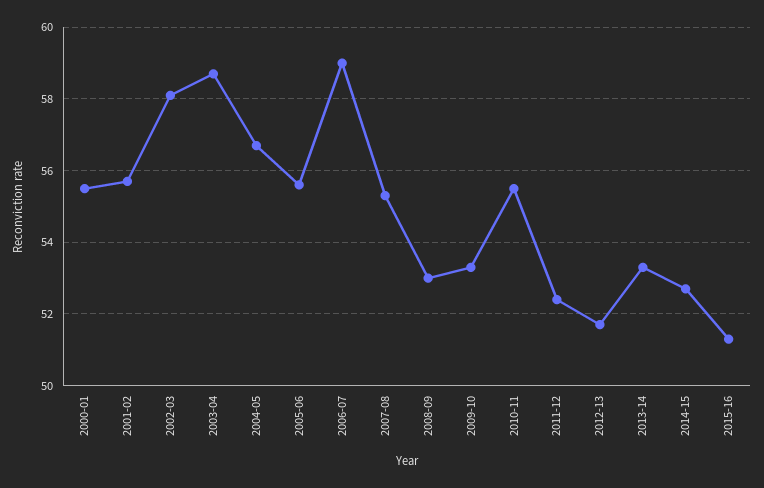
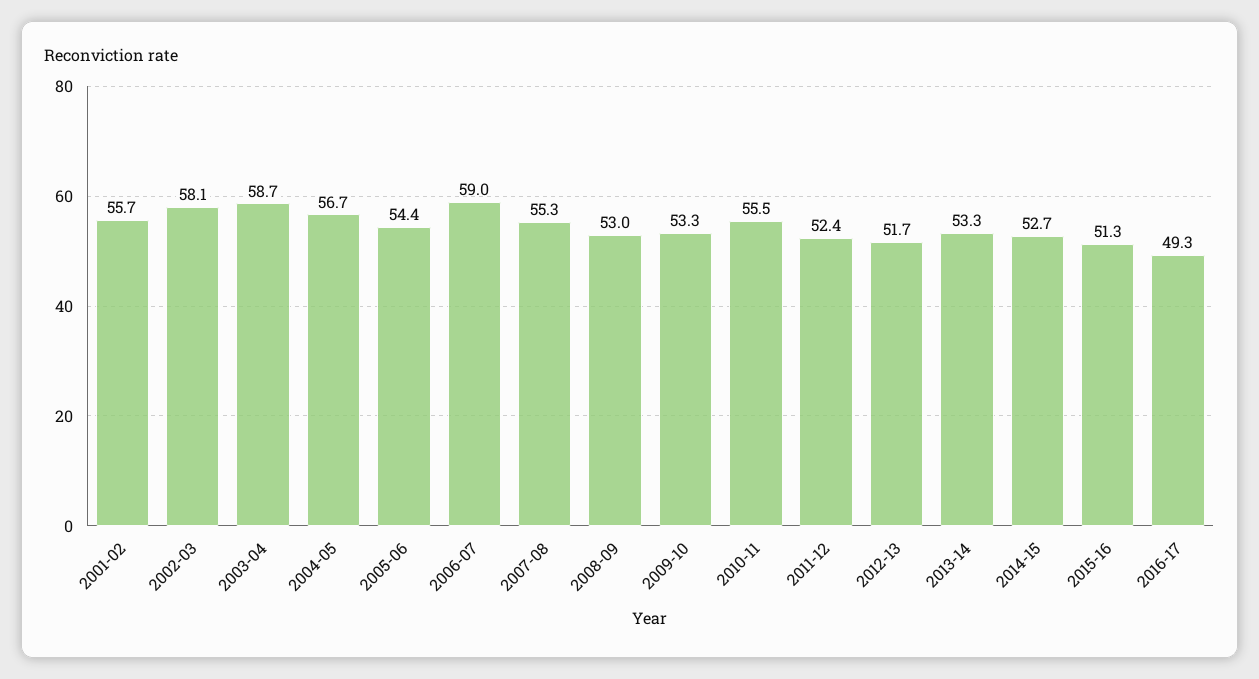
2000-01: 55.5 -> none
2005-06: 55.5 -> 54.4
2016-17: none -> 49.3

